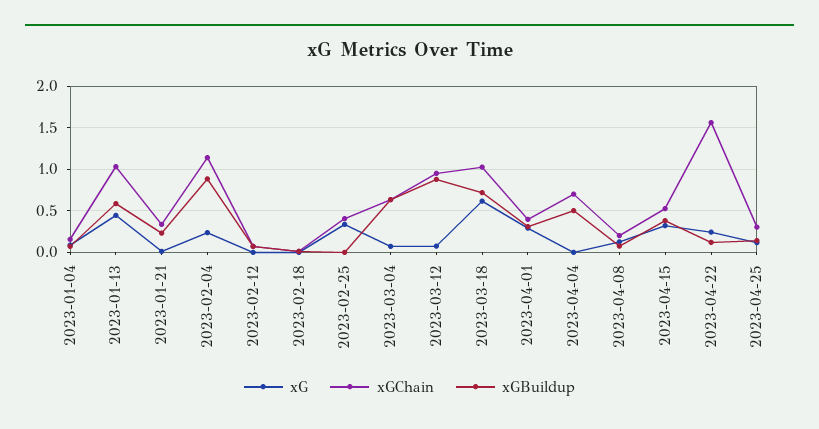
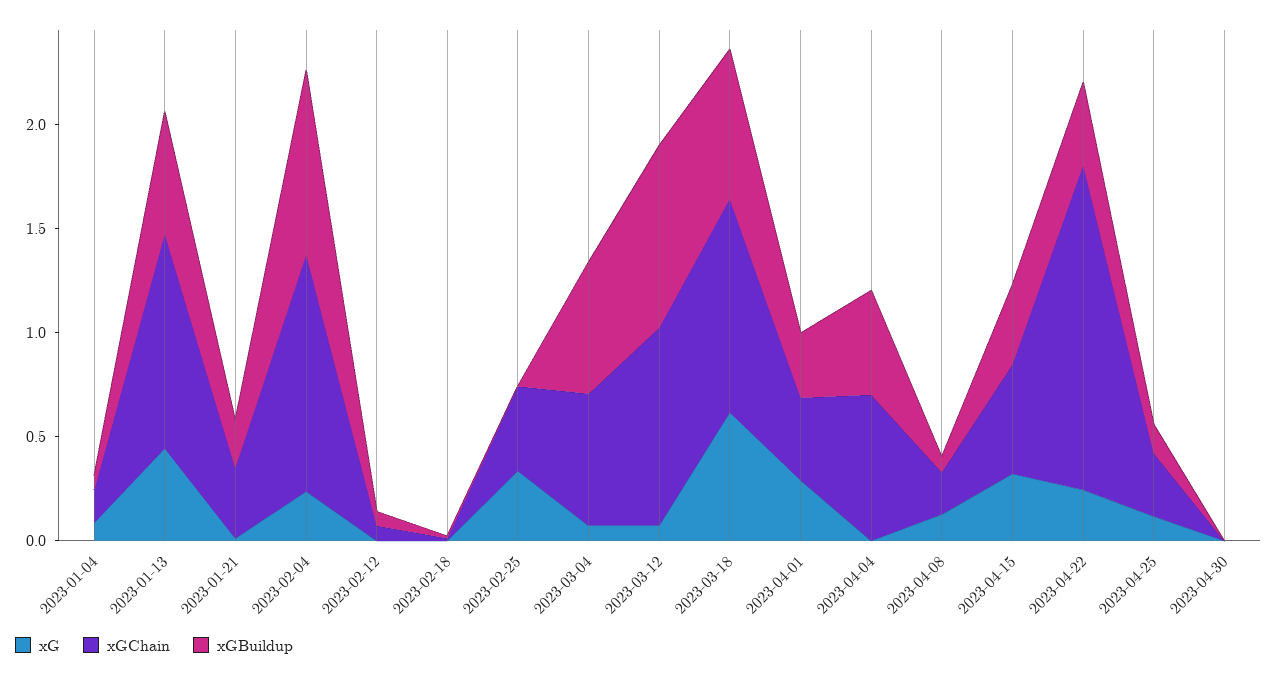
xGBuildup, 2023-04-22: 0.1 -> 0.4
xG, 2023-04-30: none -> 0
xGChain, 2023-04-30: none -> 0
xGBuildup, 2023-04-30: none -> 0

